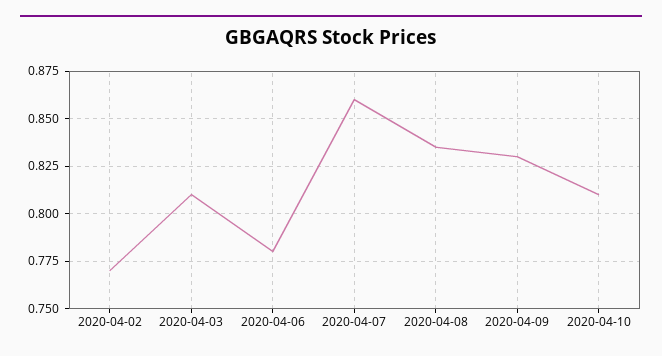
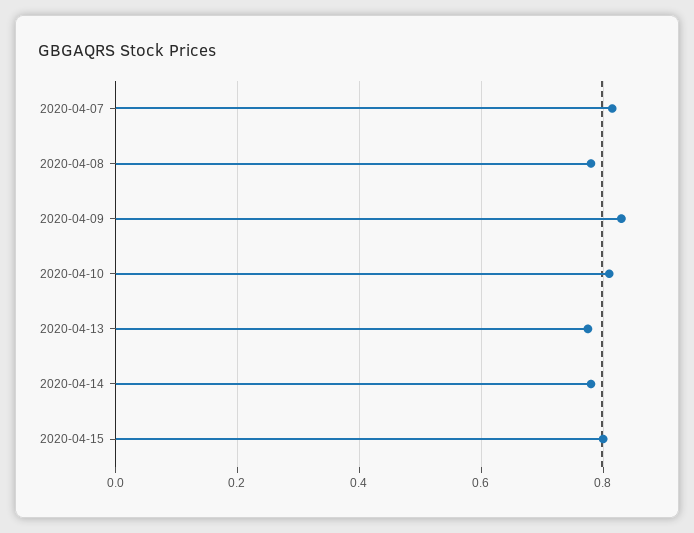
2020-04-02: 0.77 -> none
2020-04-03: 0.81 -> none
2020-04-06: 0.78 -> none
2020-04-07: 0.86 -> 0.82
2020-04-08: 0.835 -> 0.78
2020-04-13: none -> 0.78
2020-04-14: none -> 0.78
2020-04-15: none -> 0.8

